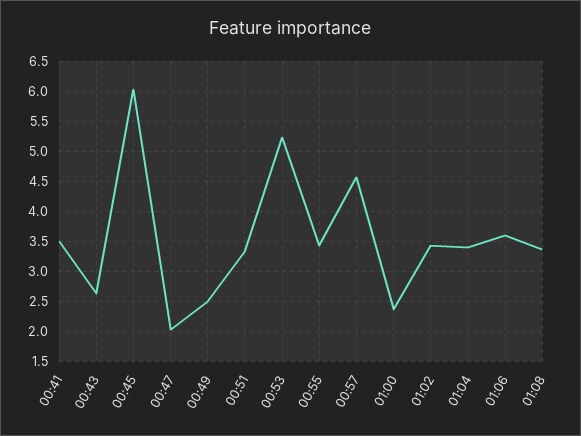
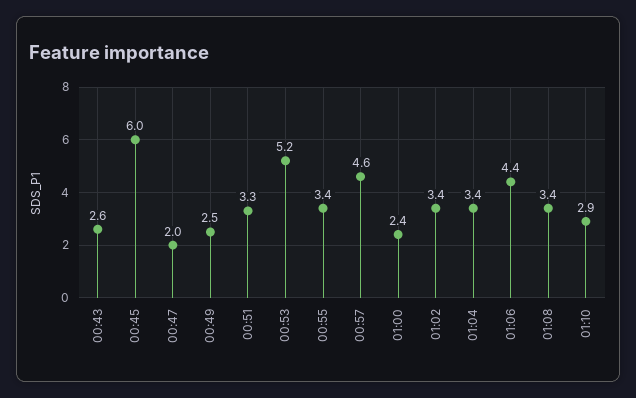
00:41: 3.5 -> none
01:06: 3.6 -> 4.4
01:10: none -> 2.9

